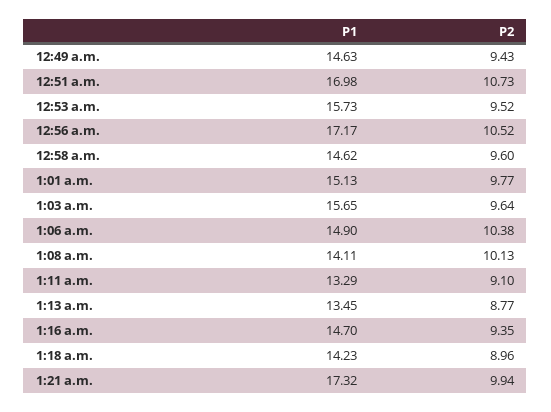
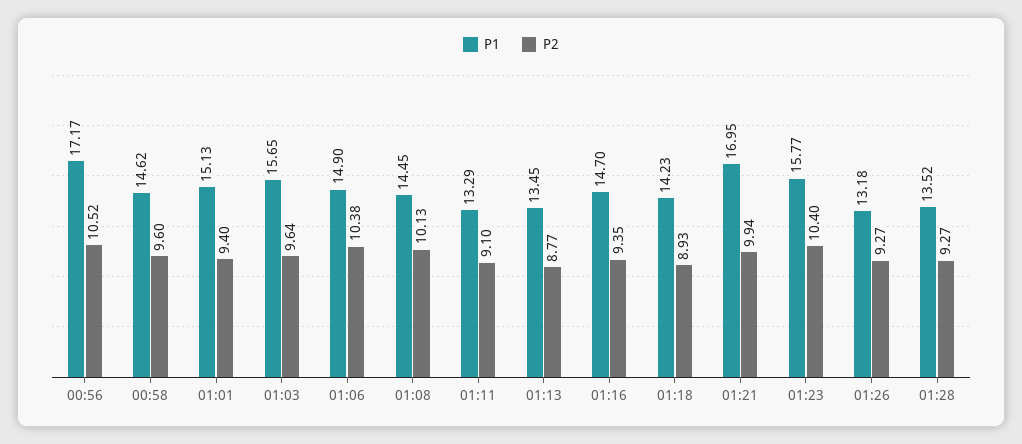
P1, 12:49 a.m.: 14.63 -> none
P2, 12:49 a.m.: 9.43 -> none
P1, 12:51 a.m.: 16.98 -> none
P2, 12:51 a.m.: 10.73 -> none
P1, 12:53 a.m.: 15.73 -> none
P2, 12:53 a.m.: 9.52 -> none
P2, 1:01 a.m.: 9.77 -> 9.4
P1, 1:08 a.m.: 14.11 -> 14.45
P2, 1:18 a.m.: 8.96 -> 8.93
P1, 1:21 a.m.: 17.32 -> 16.95
P1, 01:23: none -> 15.77
P2, 01:23: none -> 10.4
P1, 01:26: none -> 13.18
P2, 01:26: none -> 9.27
P1, 01:28: none -> 13.52
P2, 01:28: none -> 9.27

